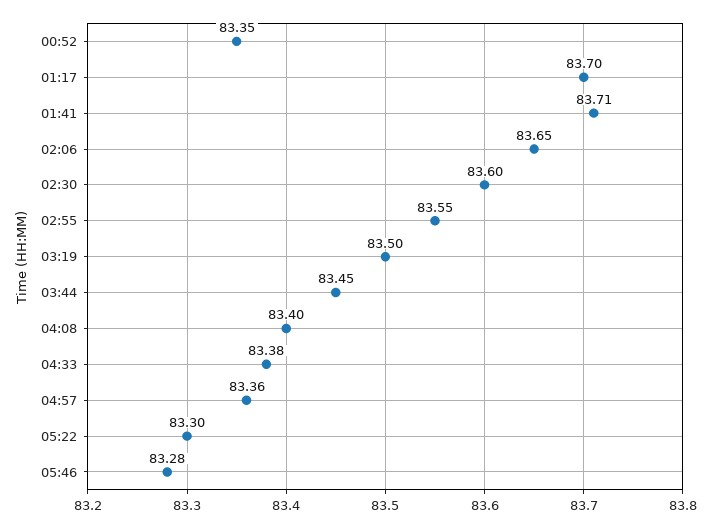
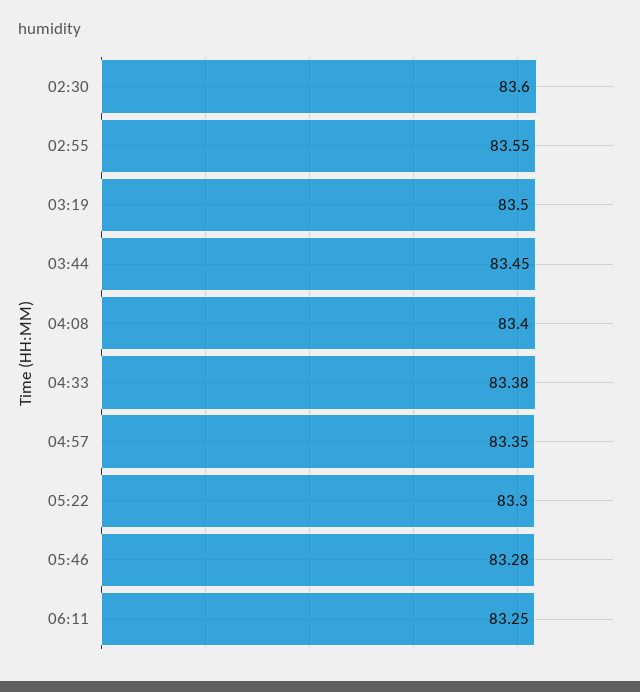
00:52: 83.35 -> none
01:17: 83.7 -> none
01:41: 83.71 -> none
02:06: 83.65 -> none
04:57: 83.36 -> 83.35
06:11: none -> 83.25

